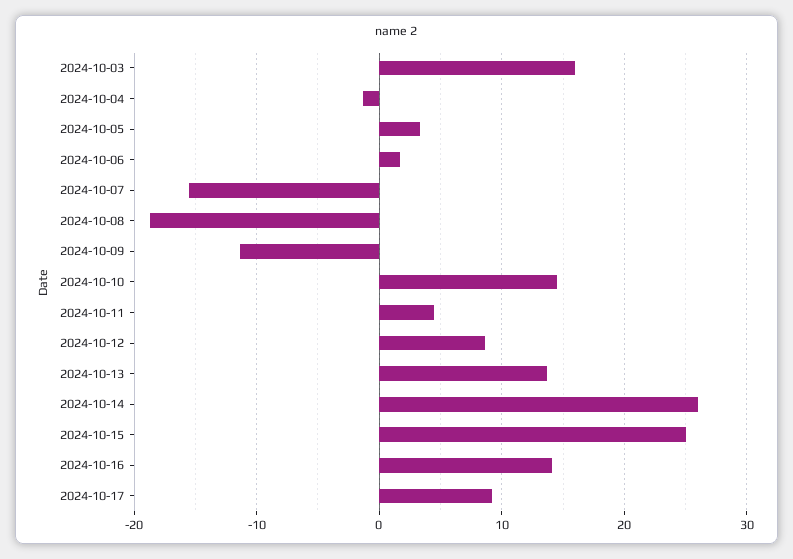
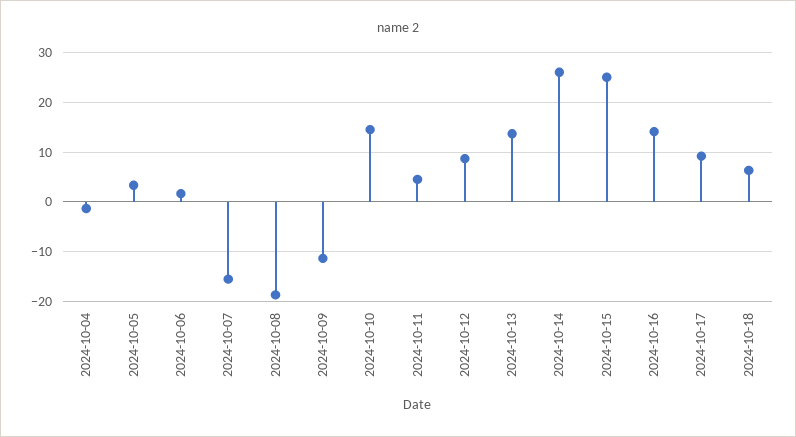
2024-10-03: 16 -> none
2024-10-18: none -> 6

